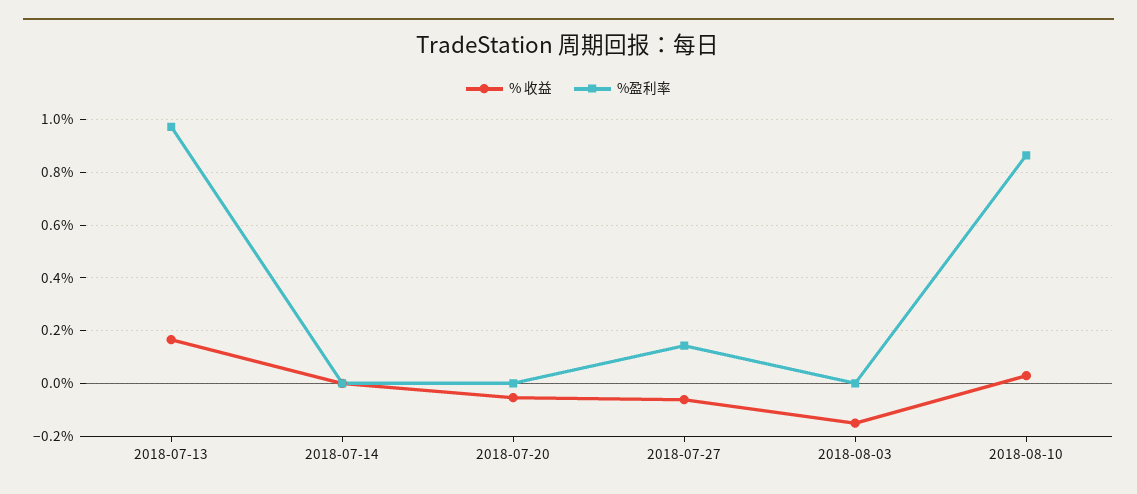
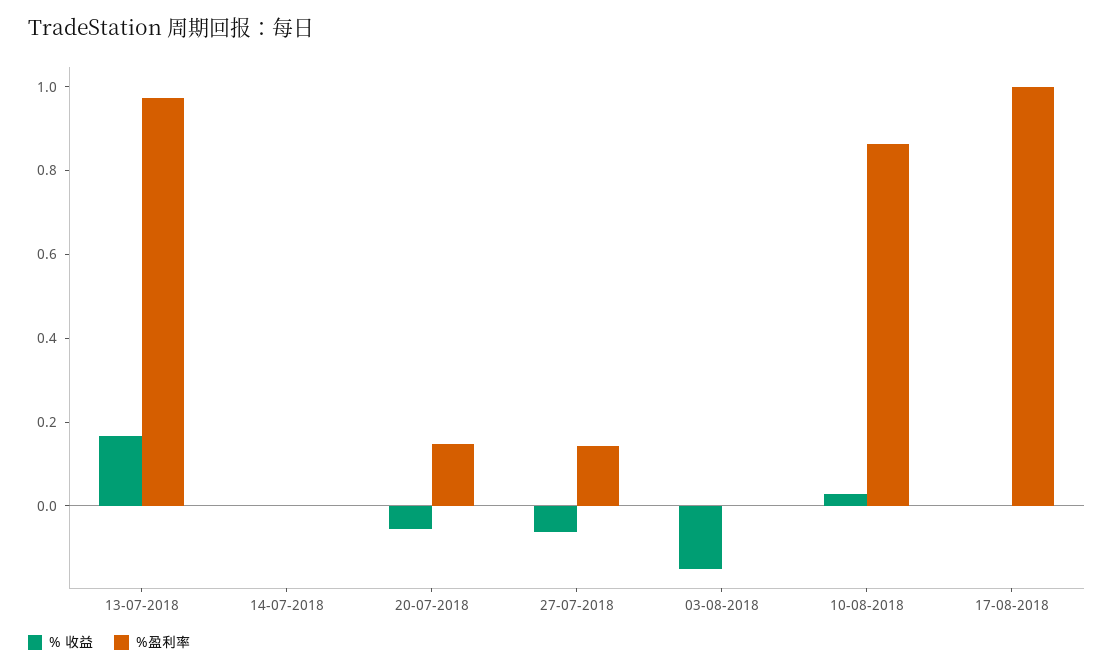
%盈利率, 2018-07-20: 0 -> 0.15
% 收益, 17-08-2018: none -> 0
%盈利率, 17-08-2018: none -> 1

